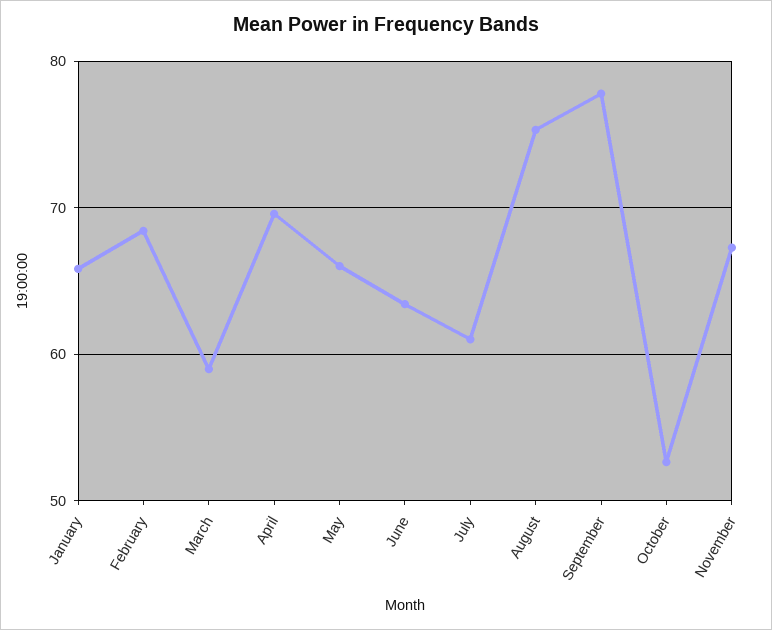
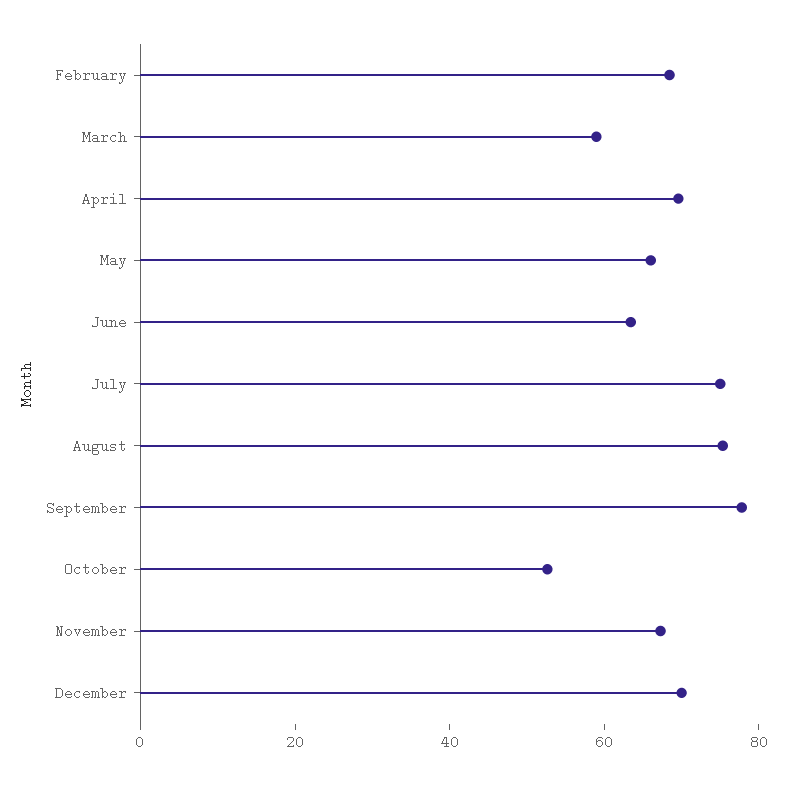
January: 66 -> none
July: 61 -> 75
December: none -> 70

